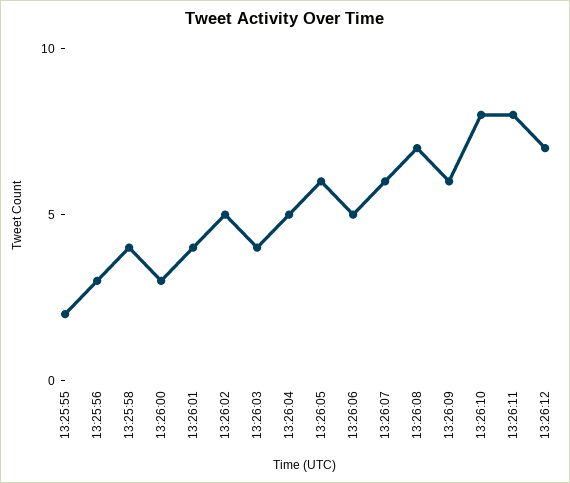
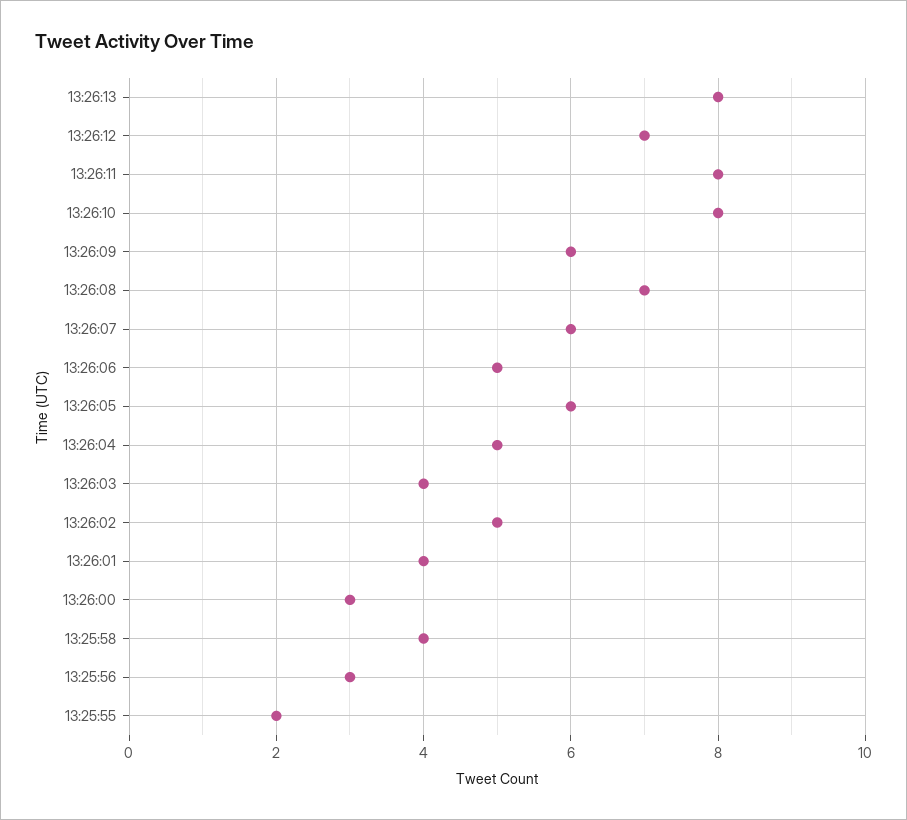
13:26:13: none -> 8

